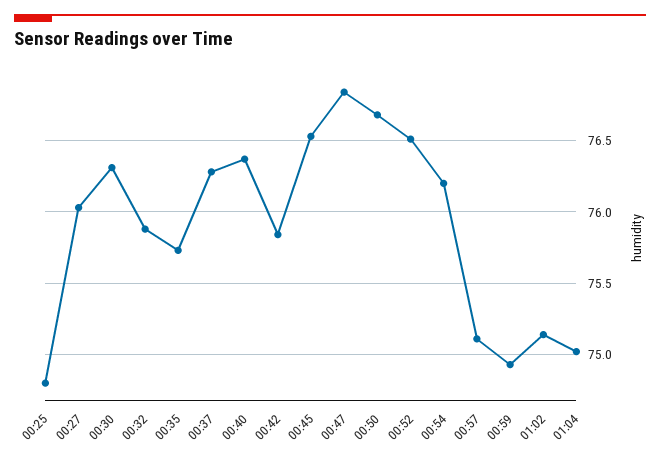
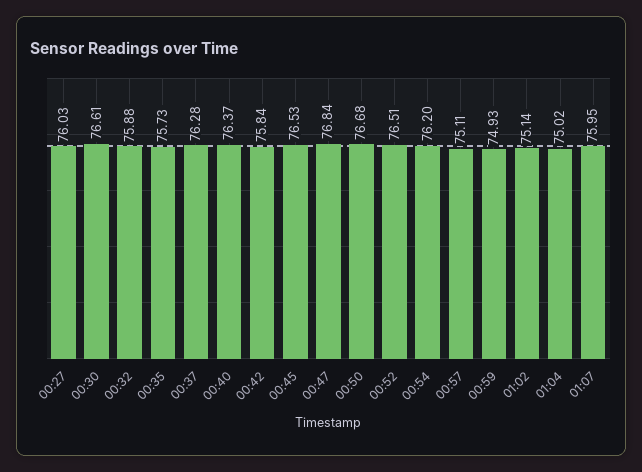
00:25: 74.8 -> none
00:30: 76.3 -> 76.61
01:07: none -> 75.95

